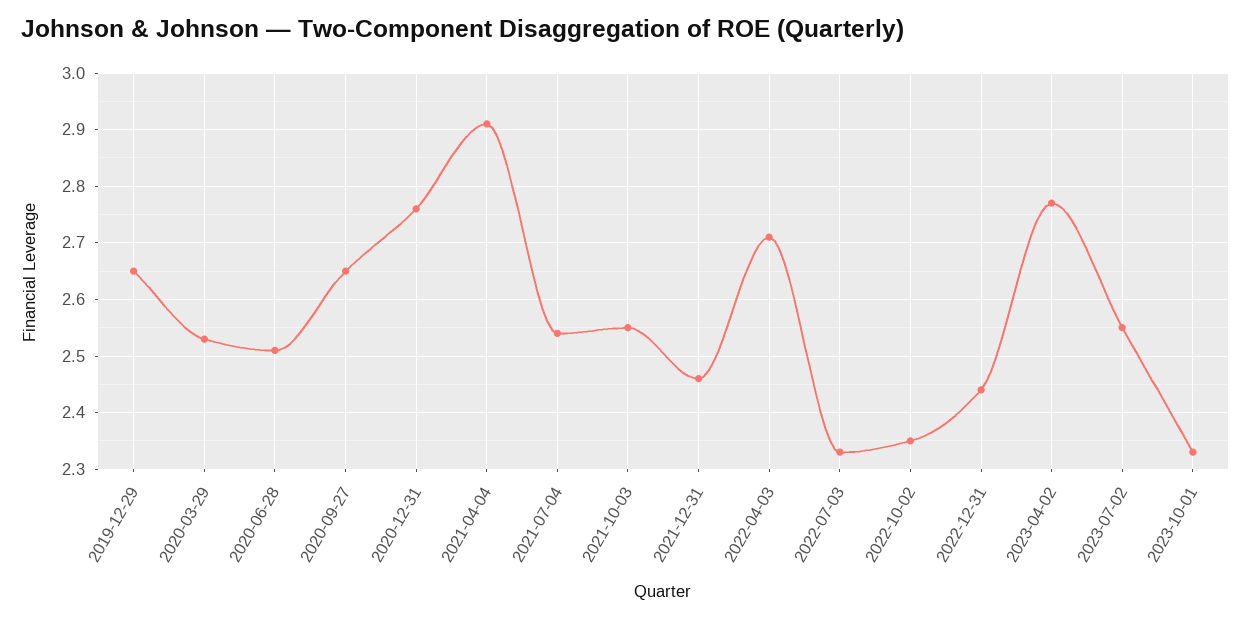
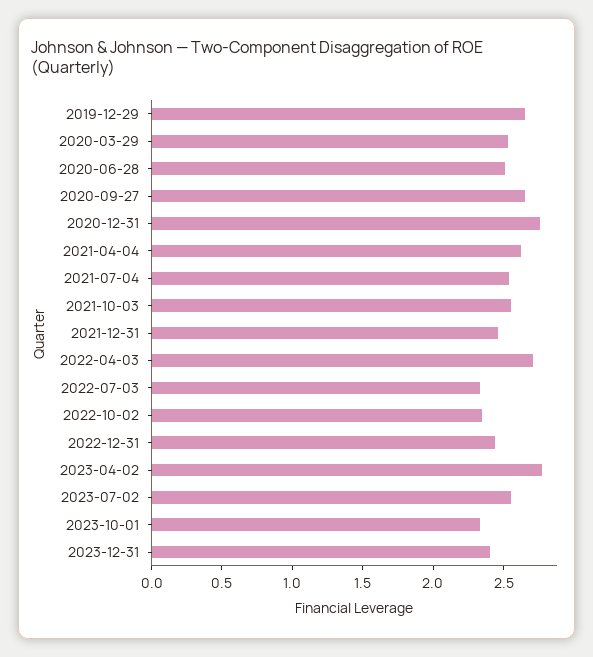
2021-04-04: 2.9 -> 2.6
2023-12-31: none -> 2.4

